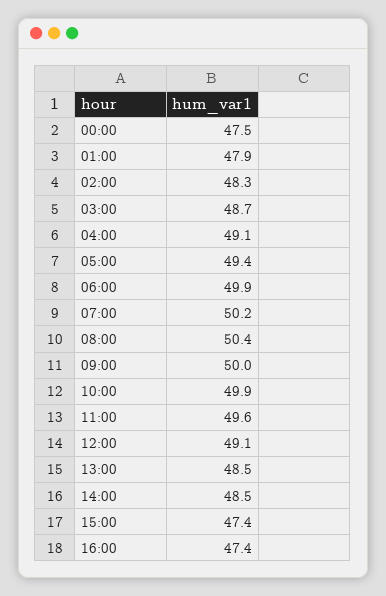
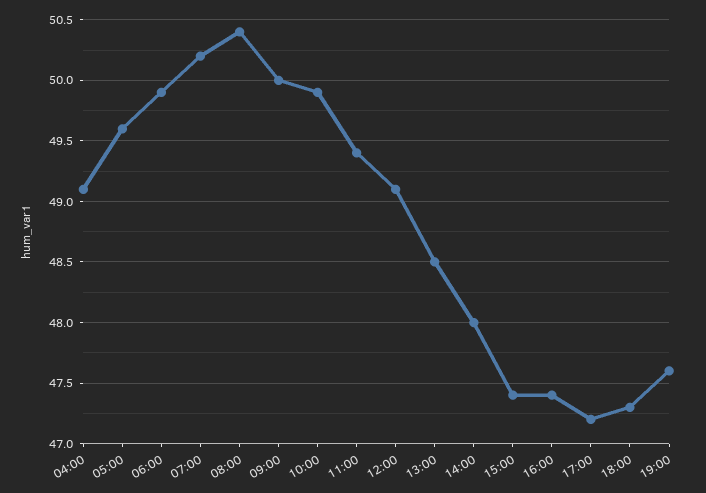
00:00: 47.5 -> none
01:00: 47.9 -> none
02:00: 48.3 -> none
03:00: 48.7 -> none
05:00: 49.4 -> 49.6
11:00: 49.6 -> 49.4
14:00: 48.5 -> 48
17:00: none -> 47.2
18:00: none -> 47.3
19:00: none -> 47.6

